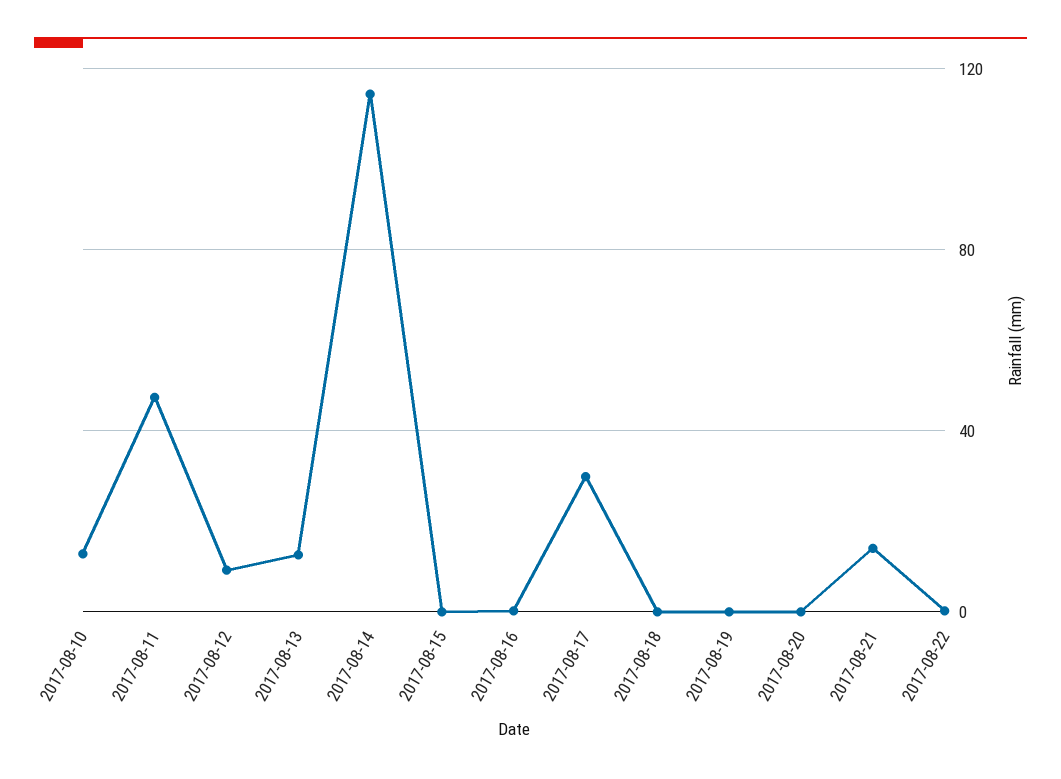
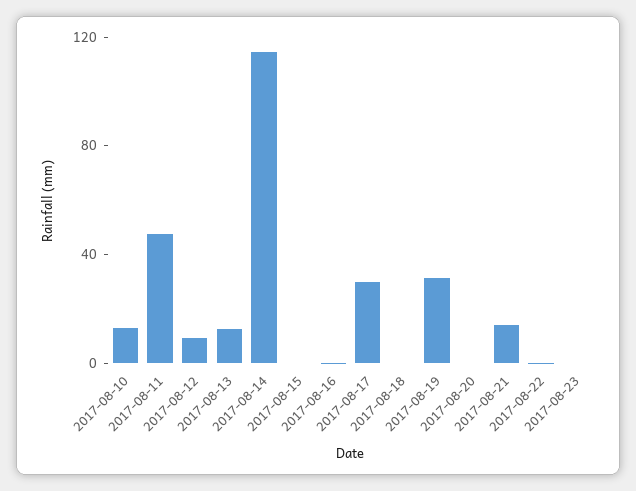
2017-08-19: 0 -> 30
2017-08-23: none -> 0

